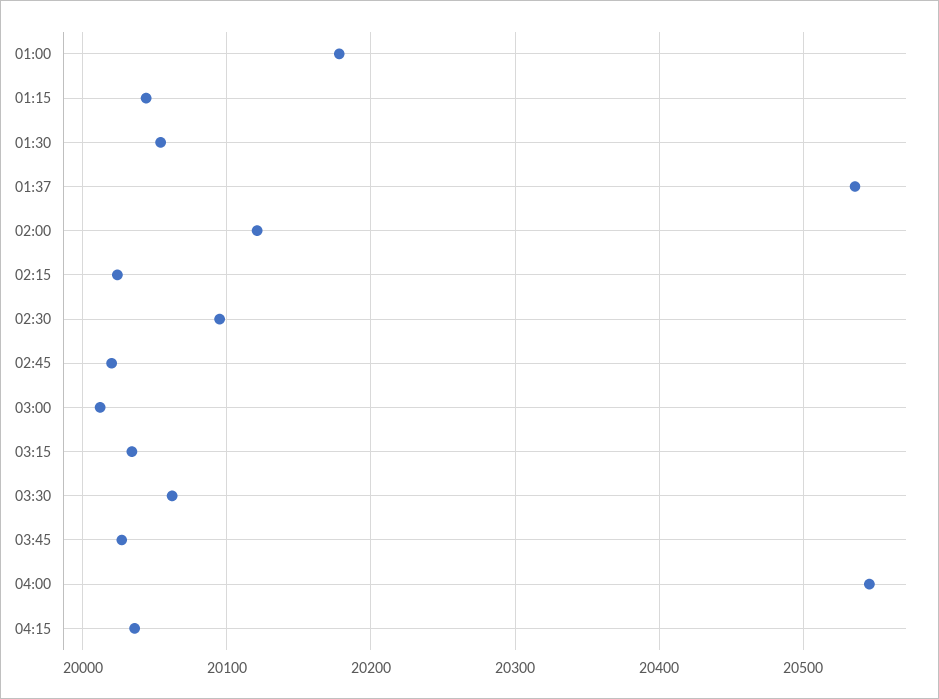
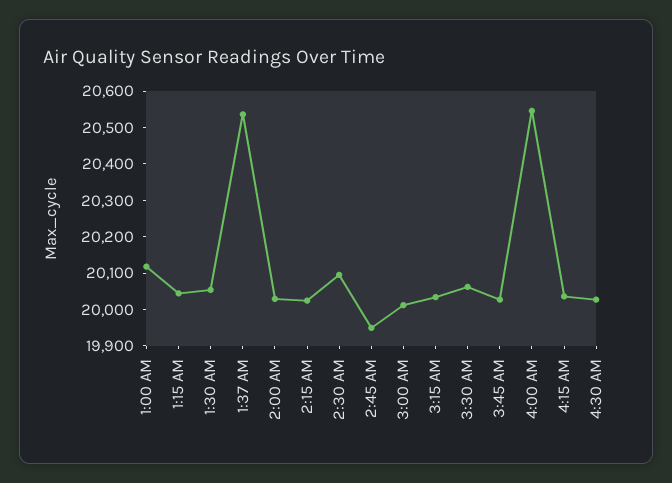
01:00: 20180 -> 20125
02:00: 20120 -> 20025
02:45: 20020 -> 19950
4:30 AM: none -> 20025

